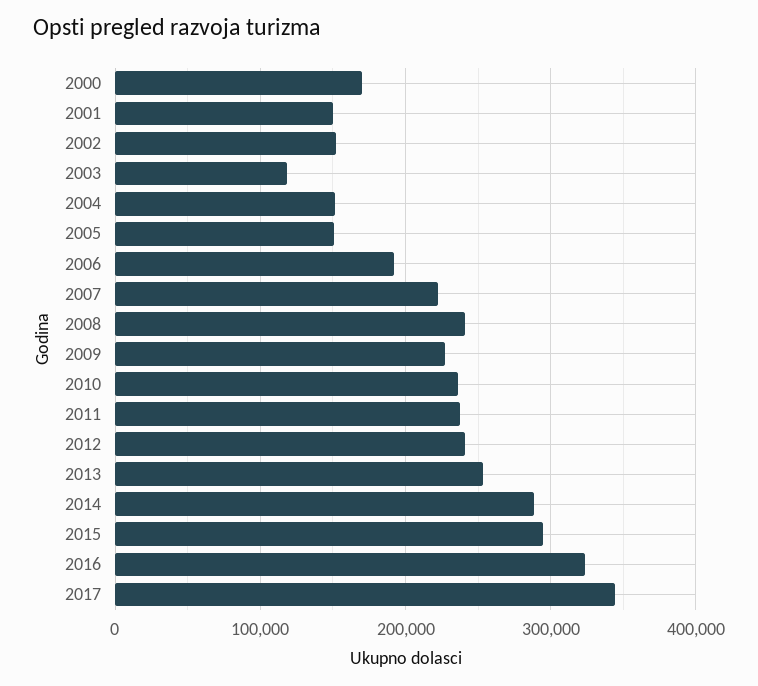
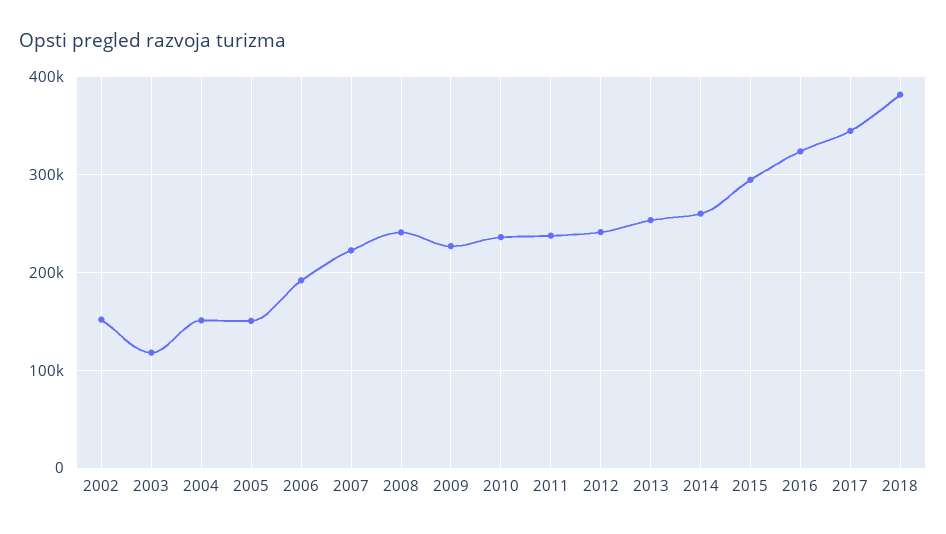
2000: 170000 -> none
2001: 150000 -> none
2014: 290000 -> 260000
2018: none -> 380000

